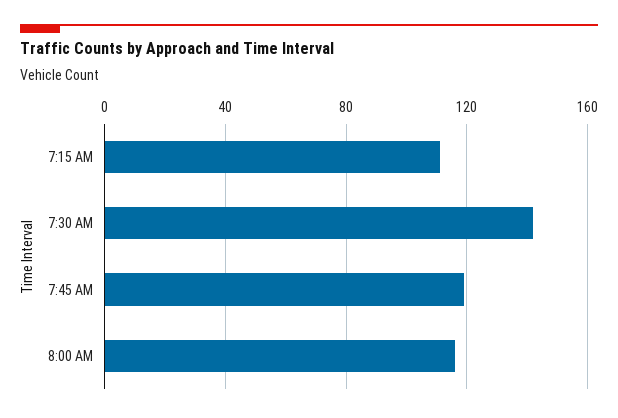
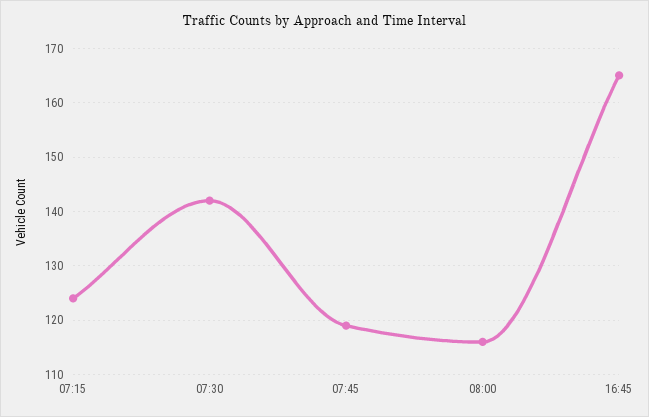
7:15 AM: 110 -> 125
16:45: none -> 165

